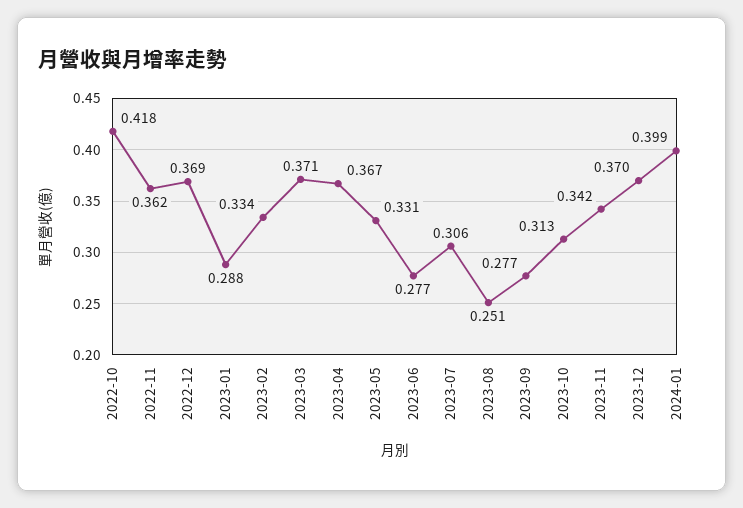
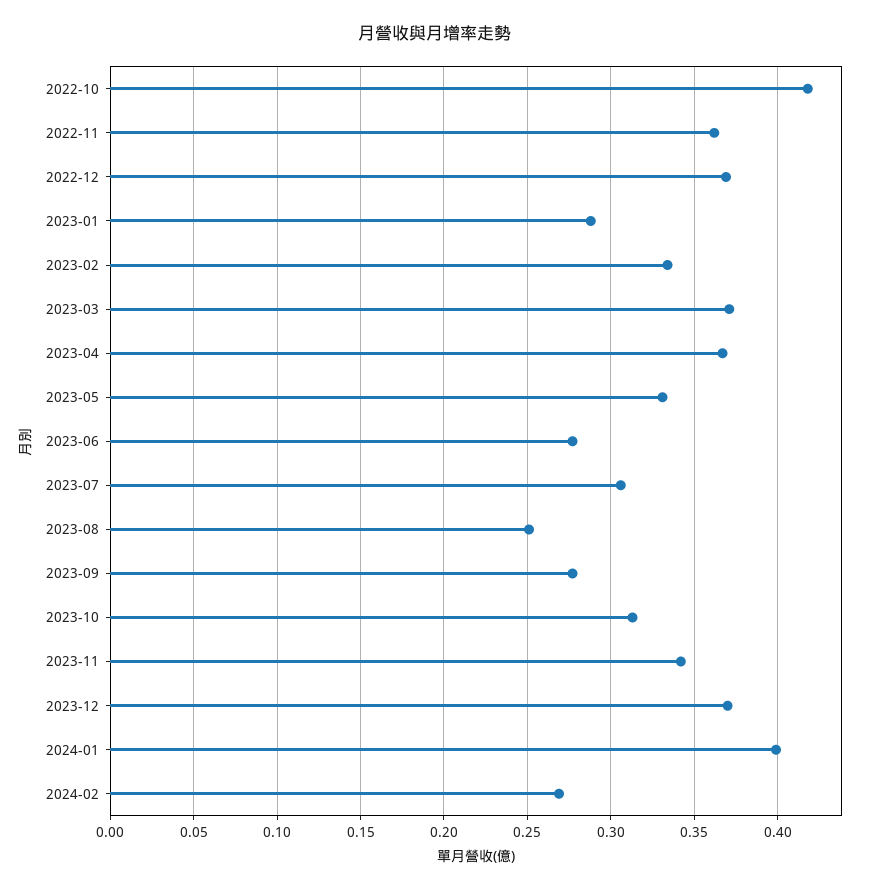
2024-02: none -> 0.27

